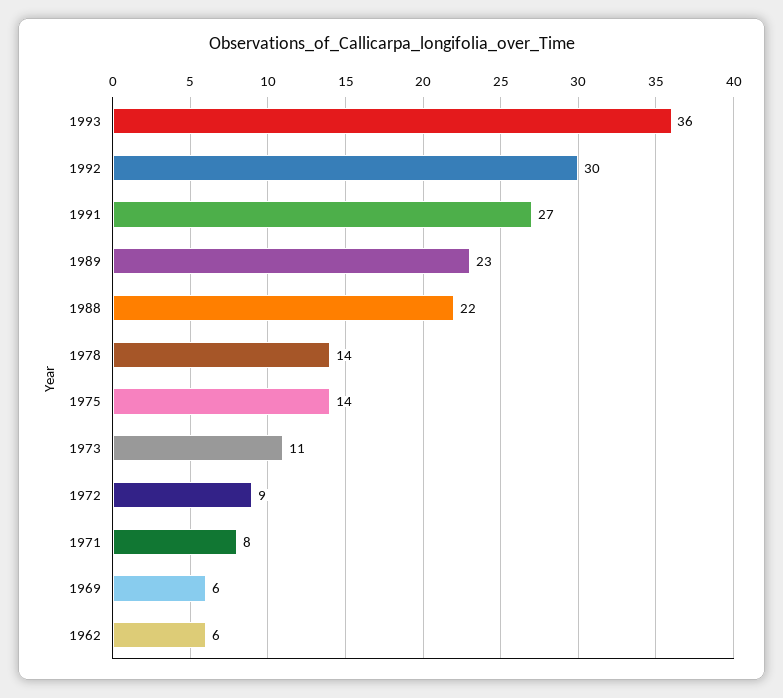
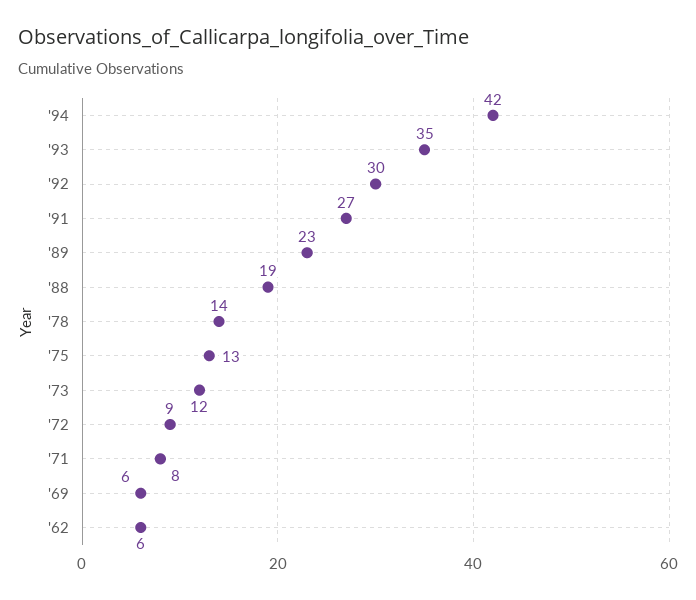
1993: 36 -> 35
1988: 22 -> 19
1975: 14 -> 13
1973: 11 -> 12
'94: none -> 42

